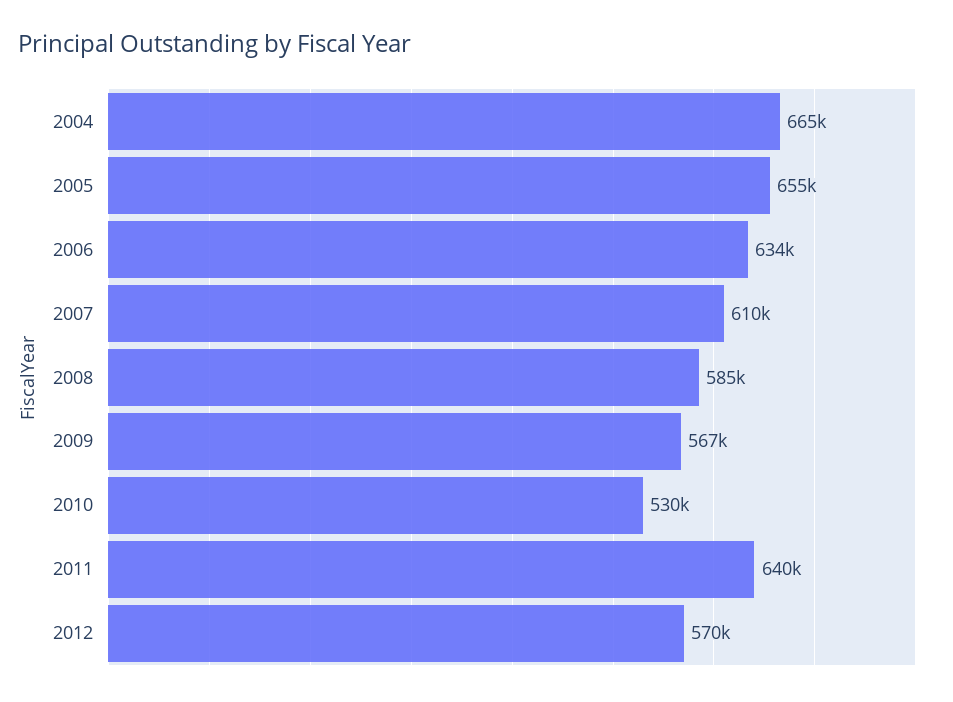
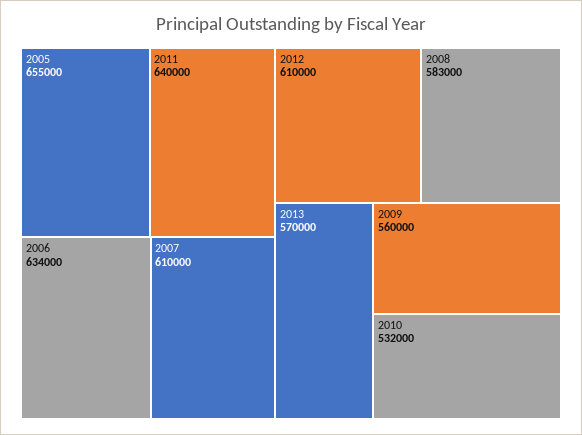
2004: 665000 -> none
2008: 585000 -> 583000
2009: 567000 -> 560000
2010: 530000 -> 532000
2012: 570000 -> 610000
2013: none -> 570000

